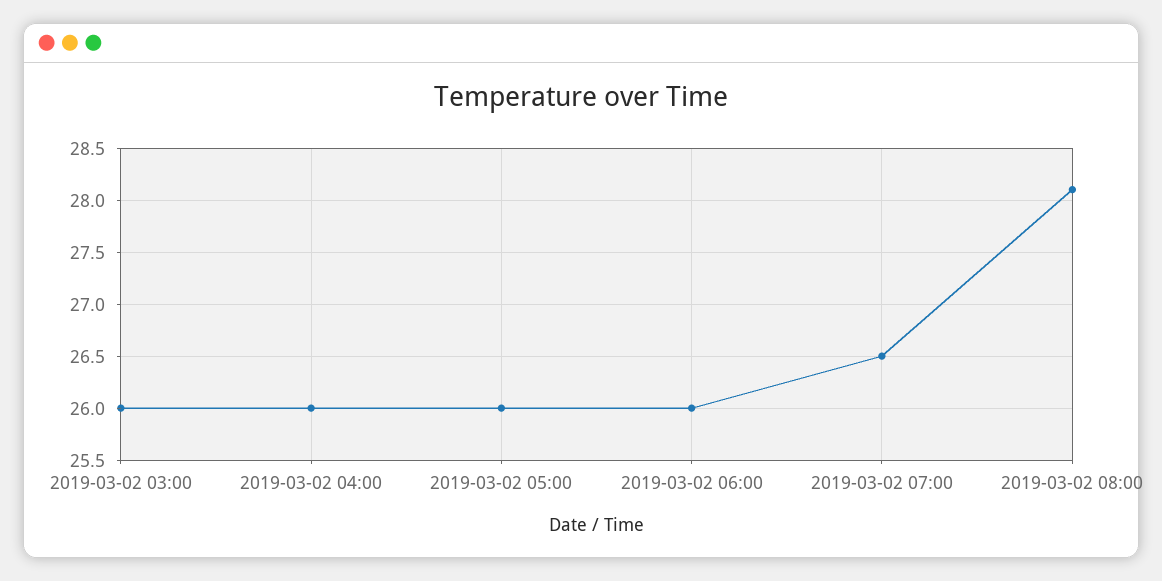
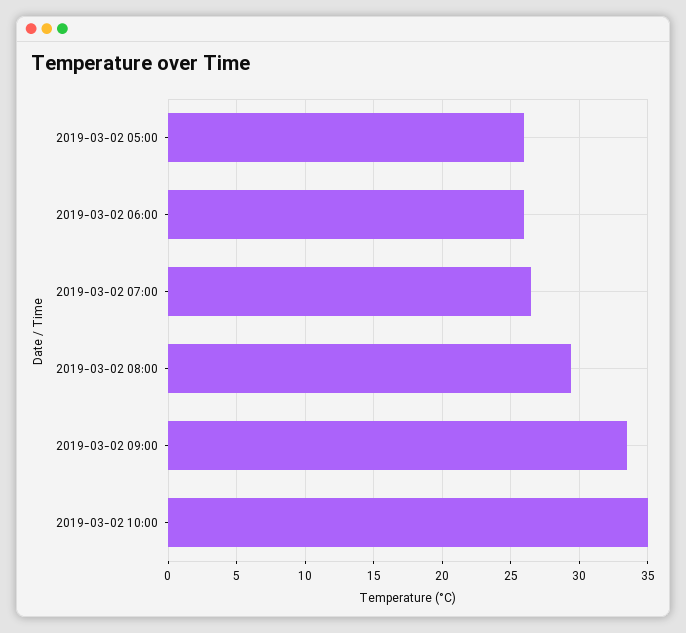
2019-03-02 03:00: 26 -> none
2019-03-02 04:00: 26 -> none
2019-03-02 08:00: 28.1 -> 29.5
2019-03-02 09:00: none -> 33.5
2019-03-02 10:00: none -> 35

